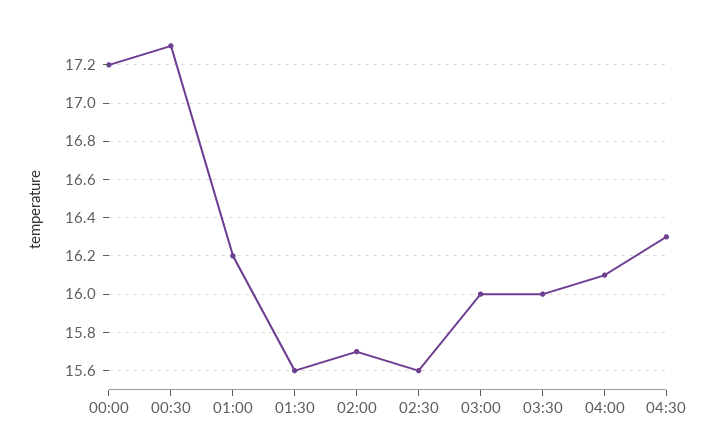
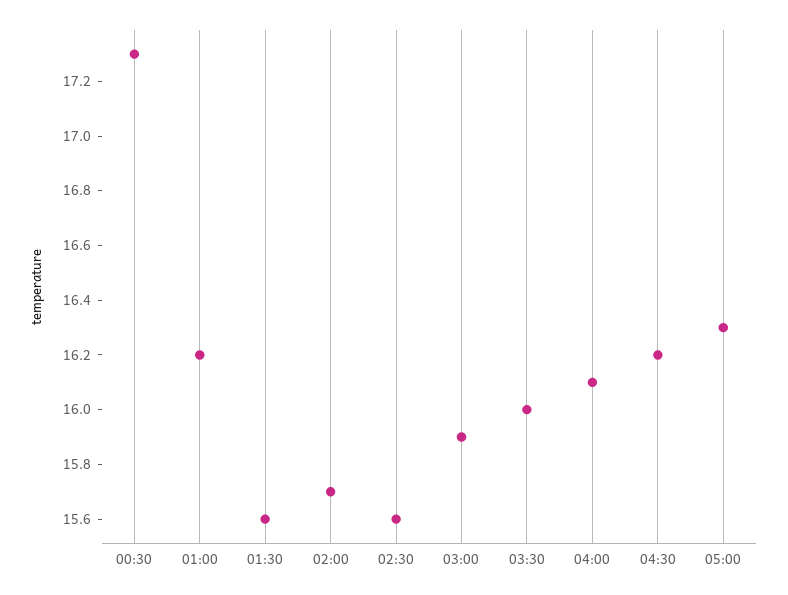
00:00: 17.2 -> none
03:00: 16 -> 15.9
04:30: 16.3 -> 16.2
05:00: none -> 16.3

